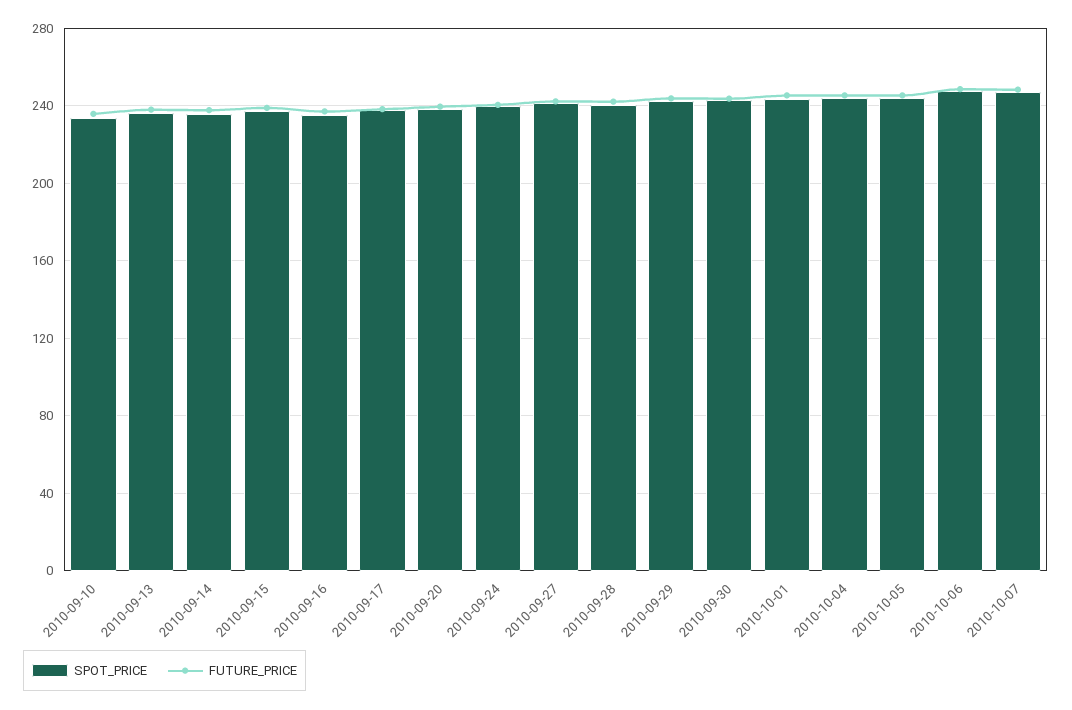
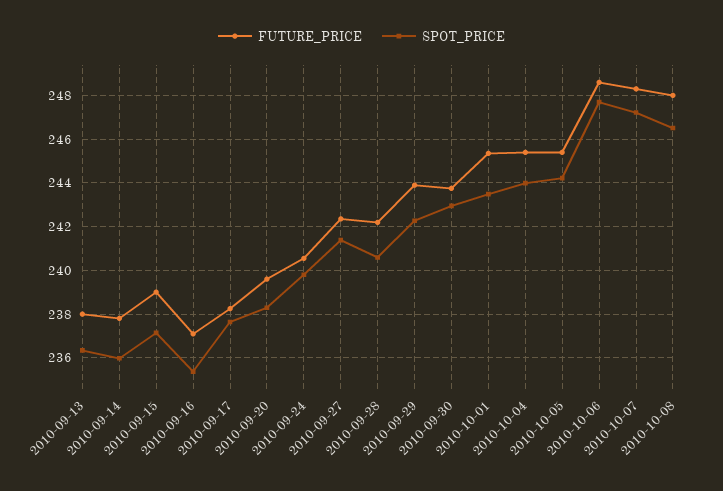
SPOT_PRICE, 2010-09-10: 235 -> none
FUTURE_PRICE, 2010-09-10: 235 -> none
FUTURE_PRICE, 2010-10-08: none -> 248
SPOT_PRICE, 2010-10-08: none -> 246.5

